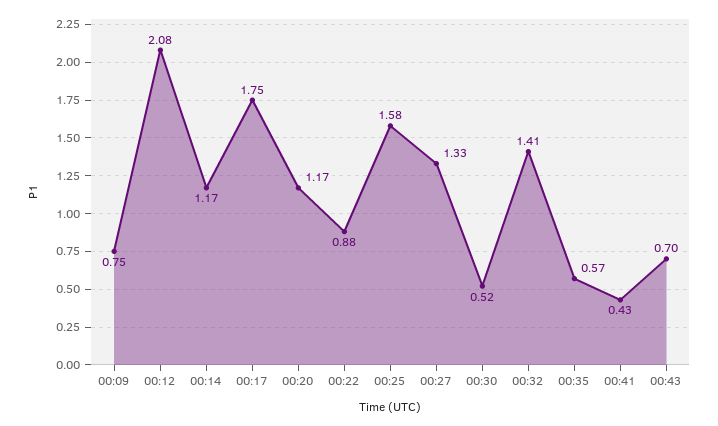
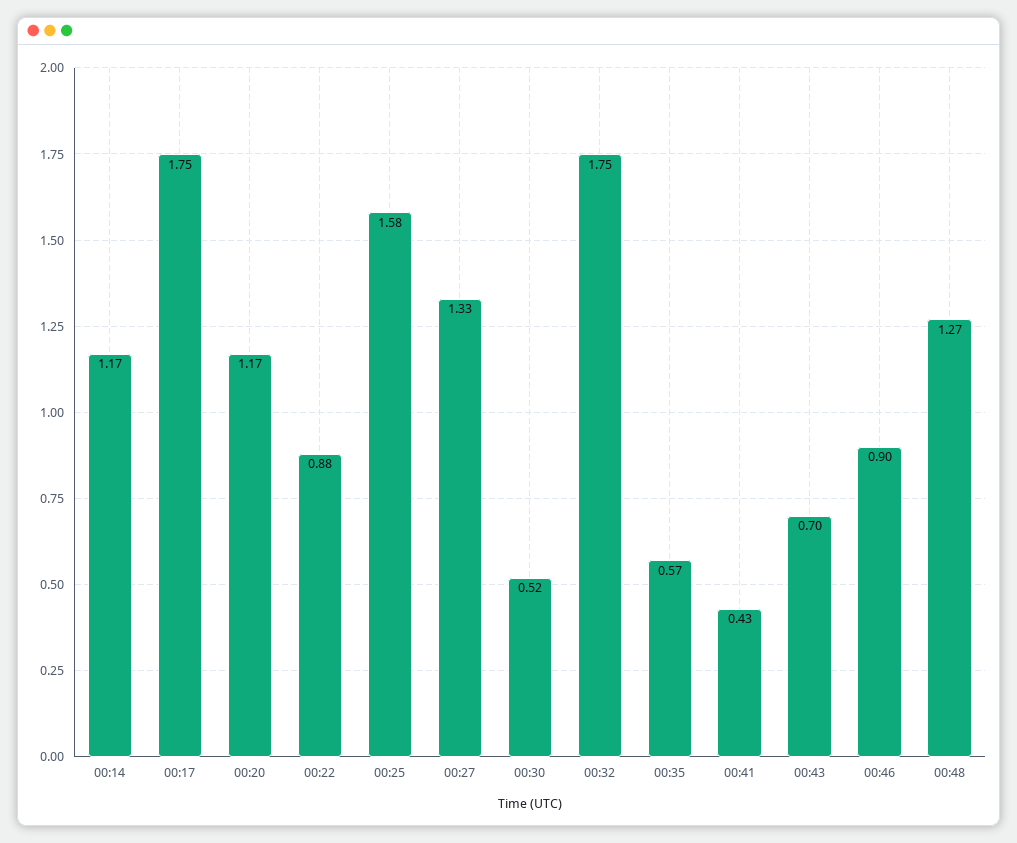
00:09: 0.75 -> none
00:12: 2.08 -> none
00:32: 1.41 -> 1.75
00:46: none -> 0.9
00:48: none -> 1.27

